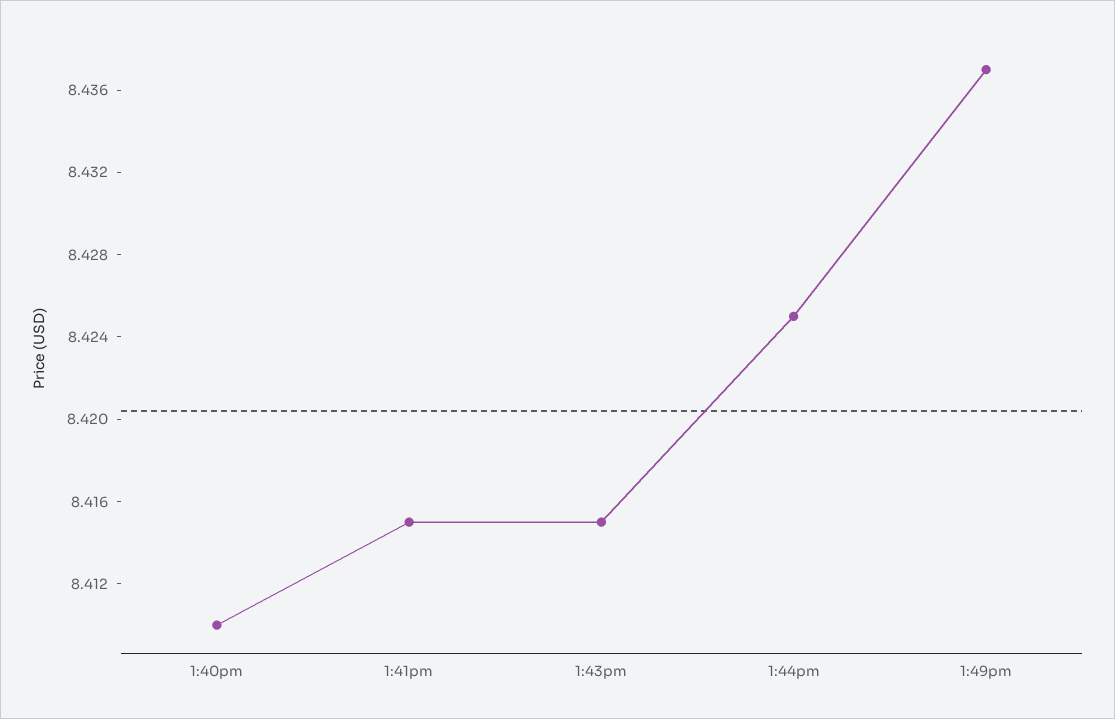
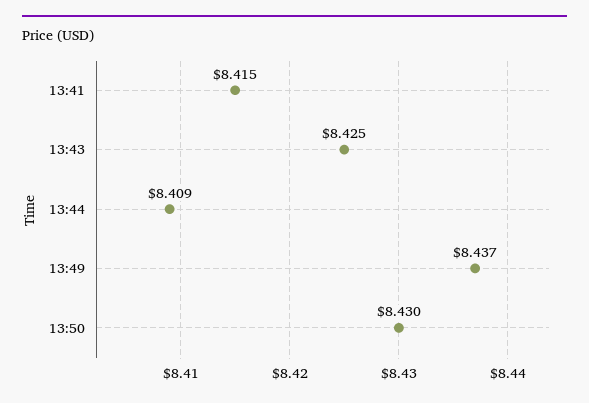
1:40pm: 8.41 -> none
1:43pm: 8.415 -> 8.425
1:44pm: 8.425 -> 8.409
13:50: none -> 8.43

